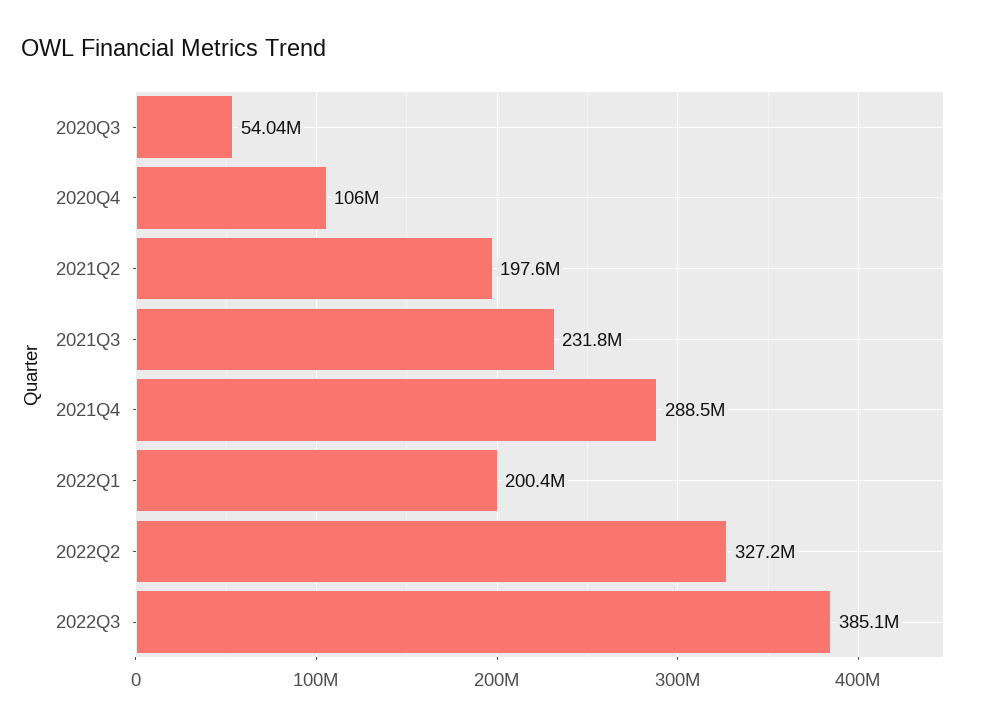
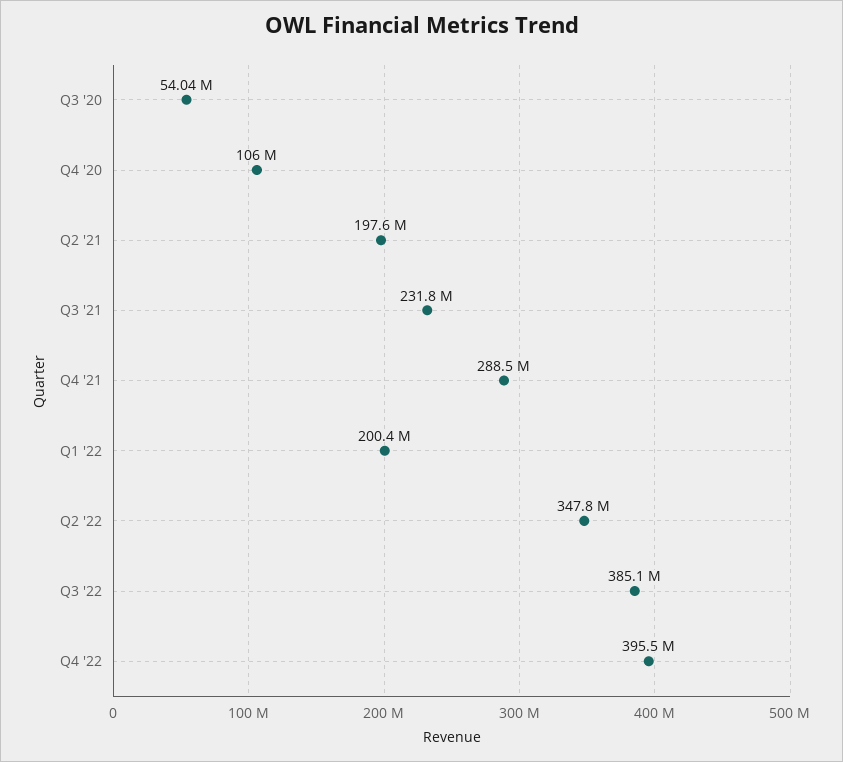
2022Q2: 327200000 -> 347800000
Q4 '22: none -> 395500000

